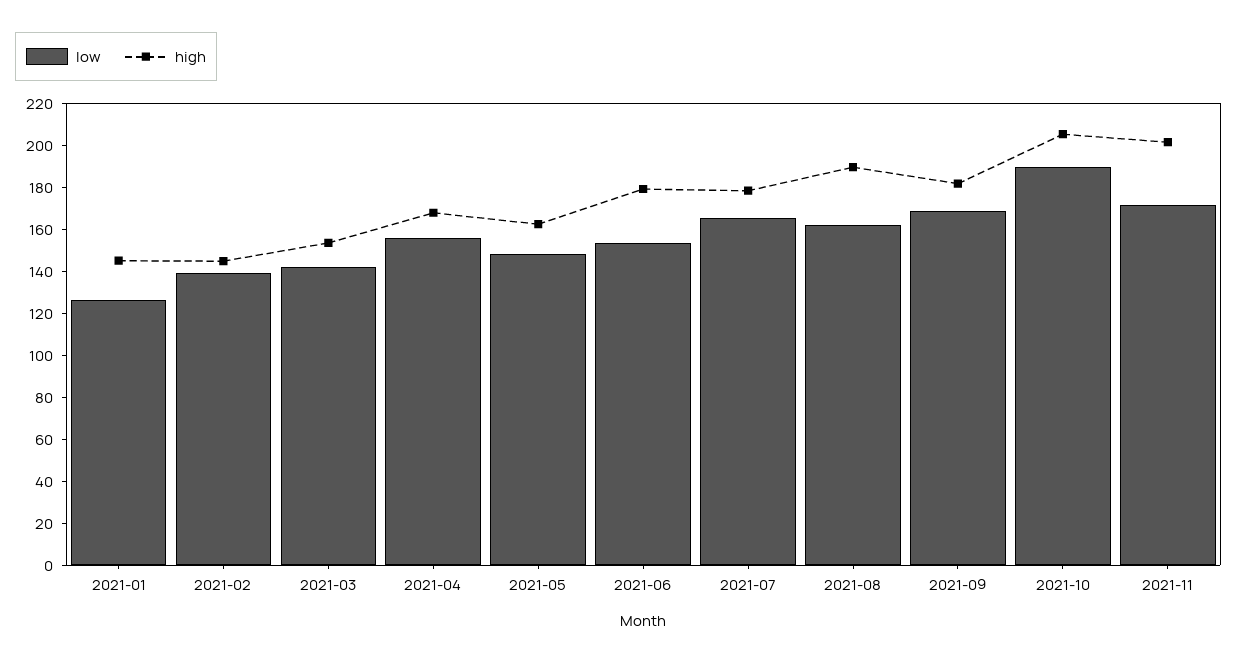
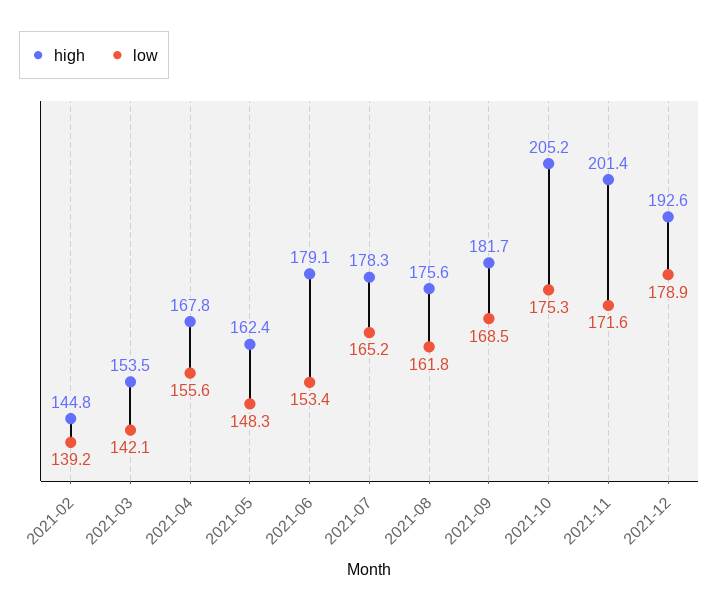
low, 2021-01: 125 -> none
high, 2021-01: 145 -> none
high, 2021-08: 190 -> 175.6
low, 2021-10: 190 -> 175.3
high, 2021-12: none -> 192.6
low, 2021-12: none -> 178.9

